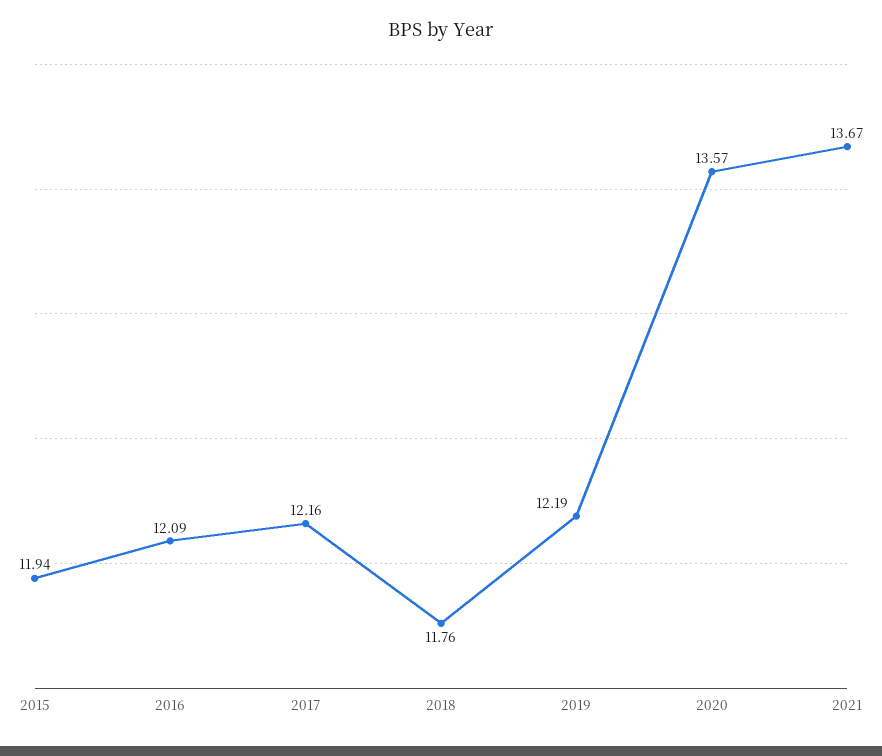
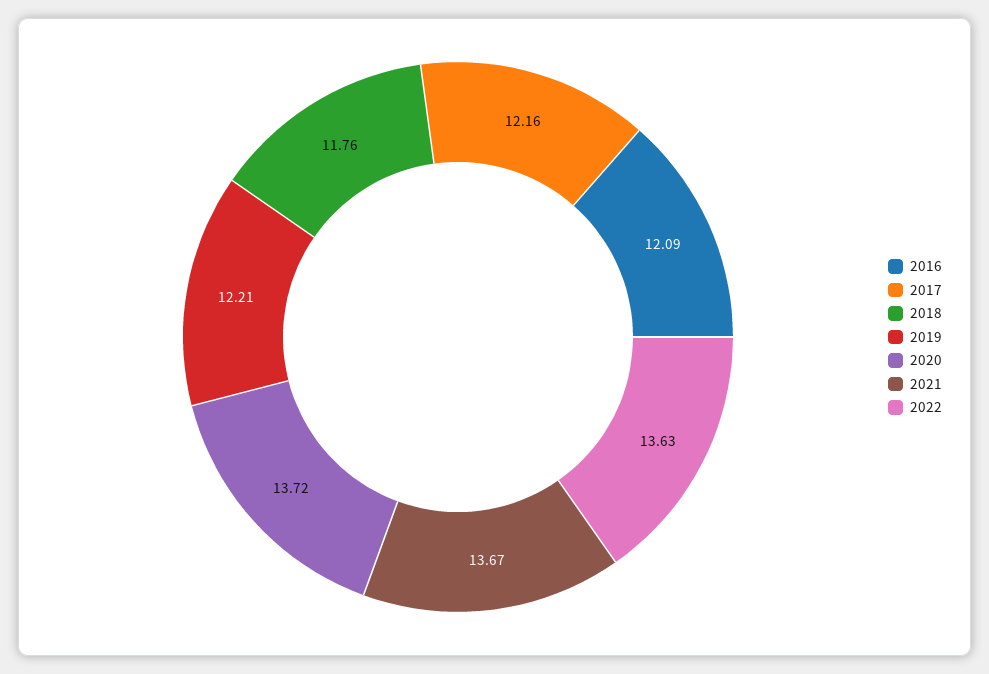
2015: 11.94 -> none
2019: 12.19 -> 12.21
2020: 13.57 -> 13.72
2022: none -> 13.63

